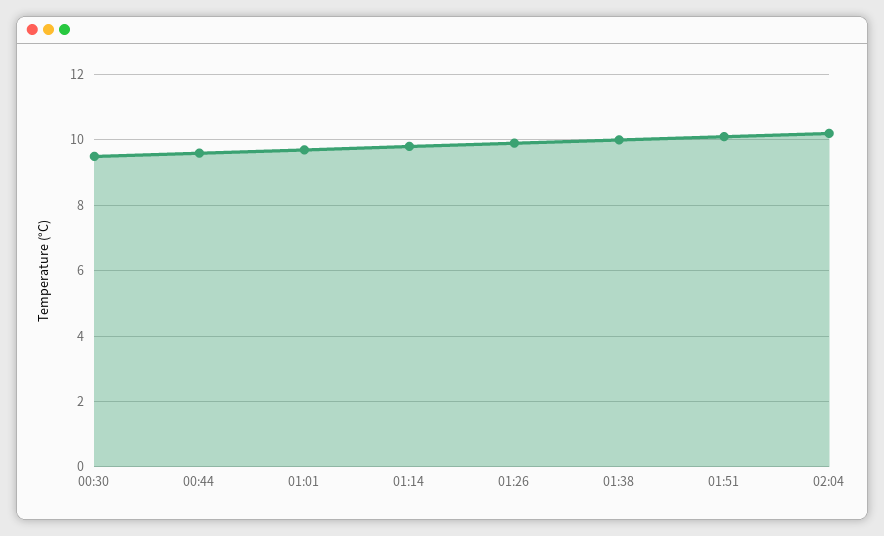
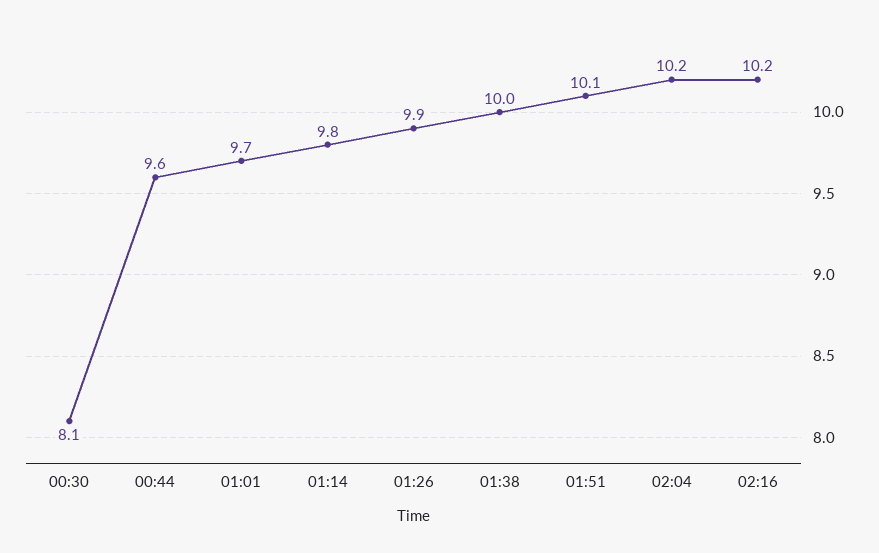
00:30: 9.5 -> 8.1
02:16: none -> 10.2

